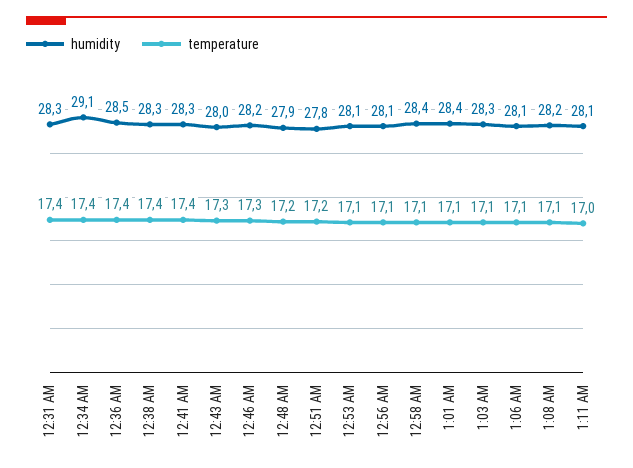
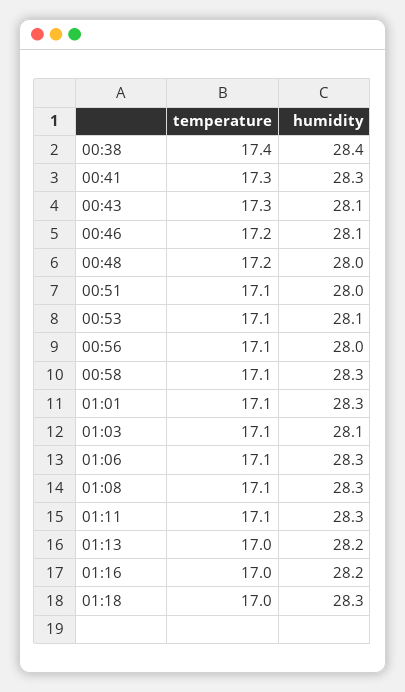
humidity, 12:31 AM: 28.3 -> none
temperature, 12:31 AM: 17.4 -> none
humidity, 12:34 AM: 29.1 -> none
temperature, 12:34 AM: 17.4 -> none
humidity, 12:36 AM: 28.5 -> none
temperature, 12:36 AM: 17.4 -> none
humidity, 12:38 AM: 28.3 -> 28.4
temperature, 12:41 AM: 17.4 -> 17.3
humidity, 12:43 AM: 28 -> 28.1
humidity, 12:46 AM: 28.2 -> 28.1
temperature, 12:46 AM: 17.3 -> 17.2
humidity, 12:48 AM: 27.9 -> 28
humidity, 12:51 AM: 27.8 -> 28
temperature, 12:51 AM: 17.2 -> 17.1
humidity, 12:56 AM: 28.1 -> 28
humidity, 12:58 AM: 28.4 -> 28.3
humidity, 1:01 AM: 28.4 -> 28.3
humidity, 1:03 AM: 28.3 -> 28.1
humidity, 1:06 AM: 28.1 -> 28.3
humidity, 1:08 AM: 28.2 -> 28.3
humidity, 1:11 AM: 28.1 -> 28.3
temperature, 1:11 AM: 17 -> 17.1
temperature, 01:13: none -> 17
humidity, 01:13: none -> 28.2
temperature, 01:16: none -> 17
humidity, 01:16: none -> 28.2
temperature, 01:18: none -> 17
humidity, 01:18: none -> 28.3

